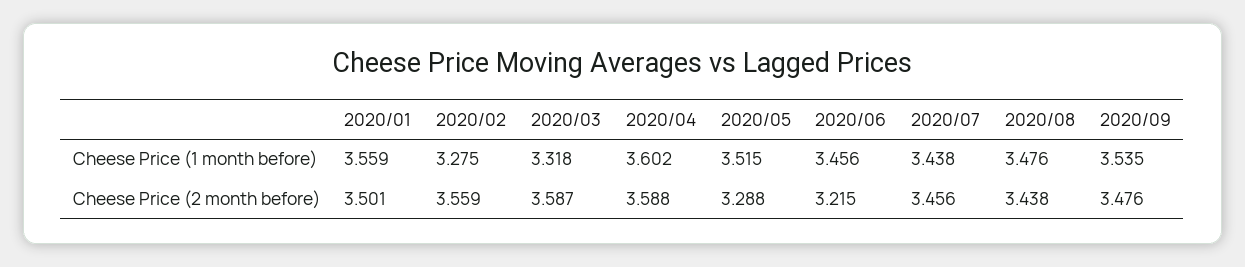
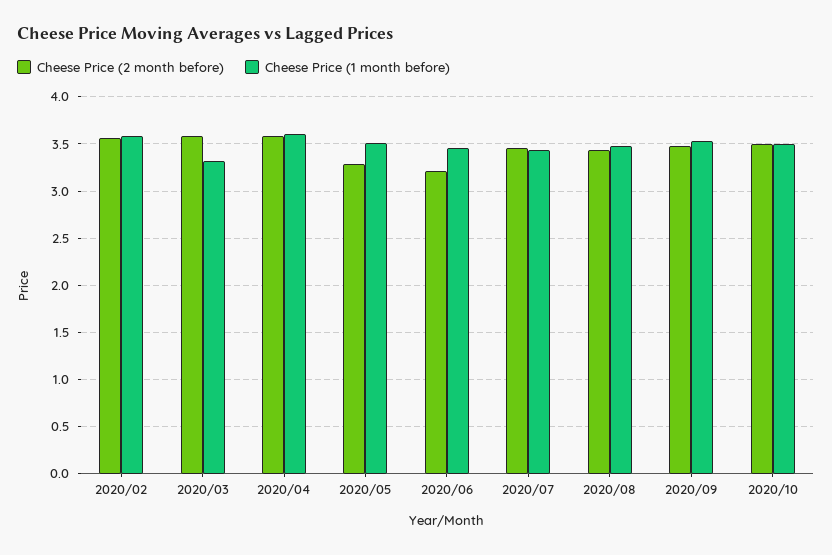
Cheese Price (1 month before), 2020/01: 3.559 -> none
Cheese Price (1 month before), 2020/02: 3.275 -> 3.6
Cheese Price (2 month before), 2020/01: 3.501 -> none
Cheese Price (2 month before), 2020/10: none -> 3.5
Cheese Price (1 month before), 2020/10: none -> 3.5

